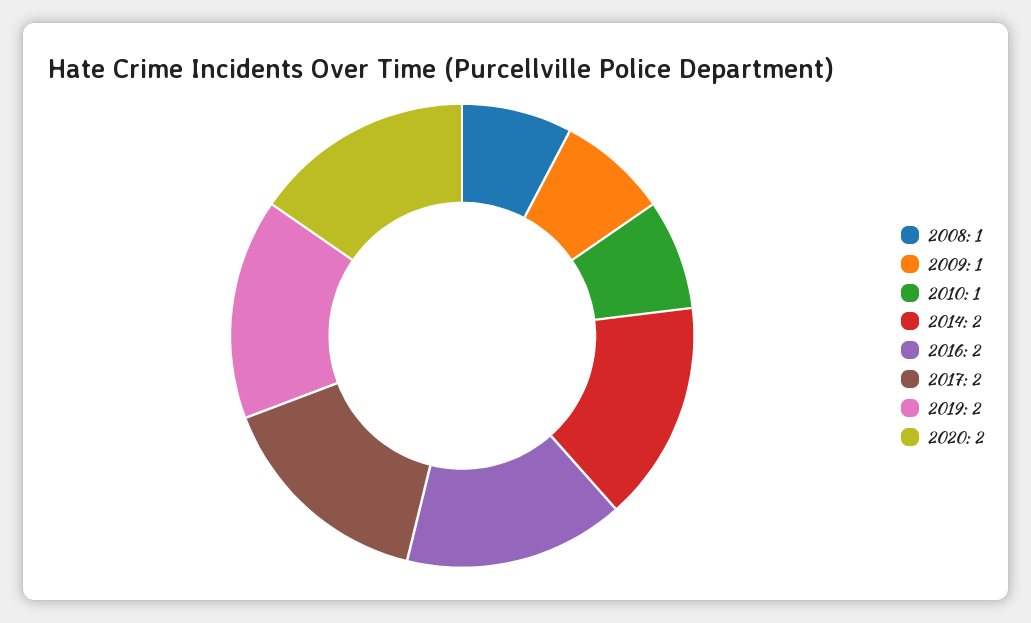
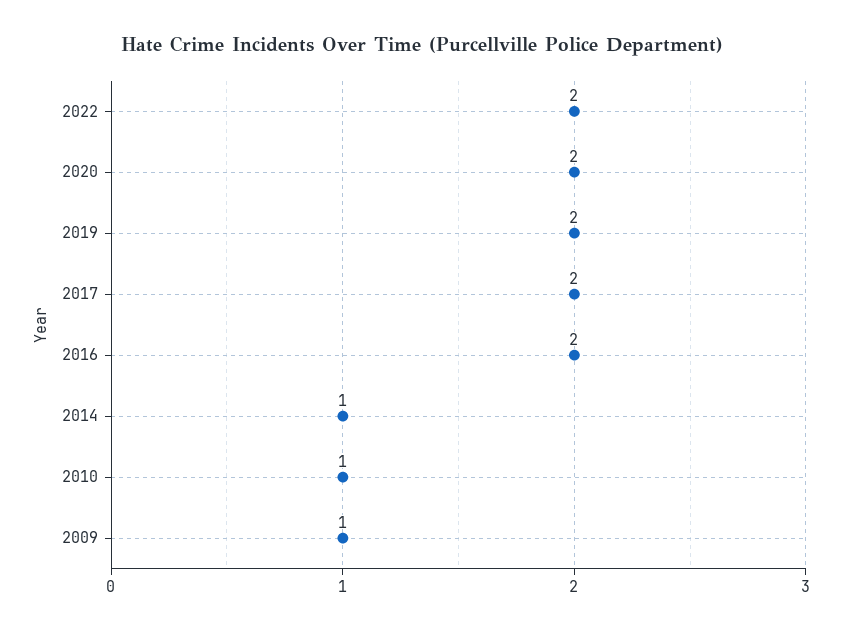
2008: 1 -> none
2014: 2 -> 1
2022: none -> 2

